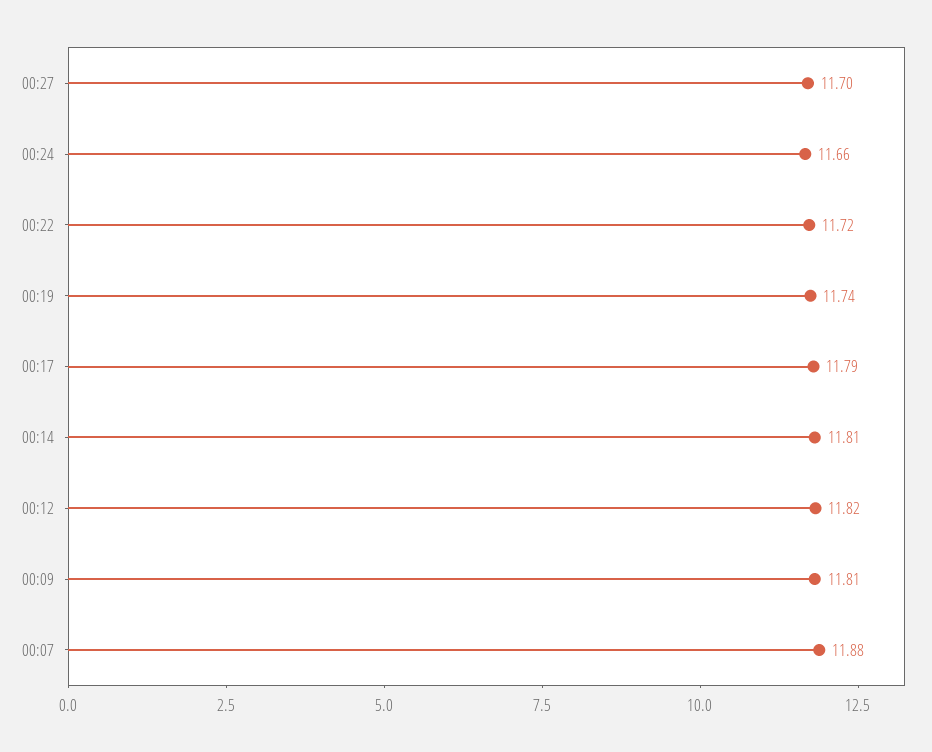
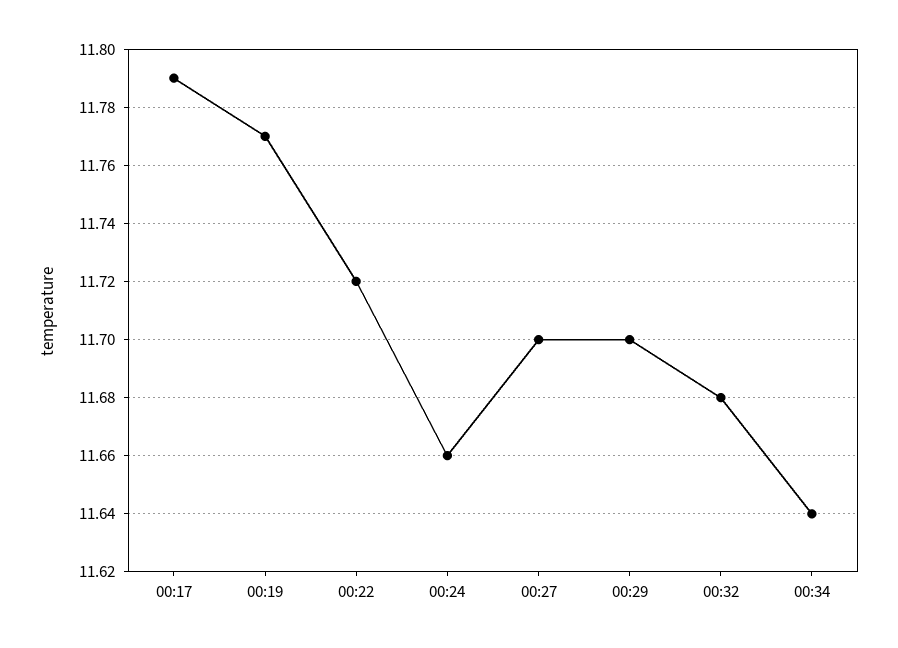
00:19: 11.74 -> 11.77
00:14: 11.81 -> none
00:12: 11.82 -> none
00:09: 11.81 -> none
00:07: 11.88 -> none
00:29: none -> 11.7
00:32: none -> 11.68
00:34: none -> 11.64

